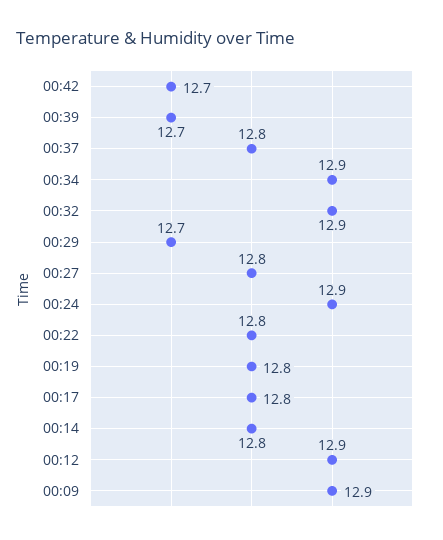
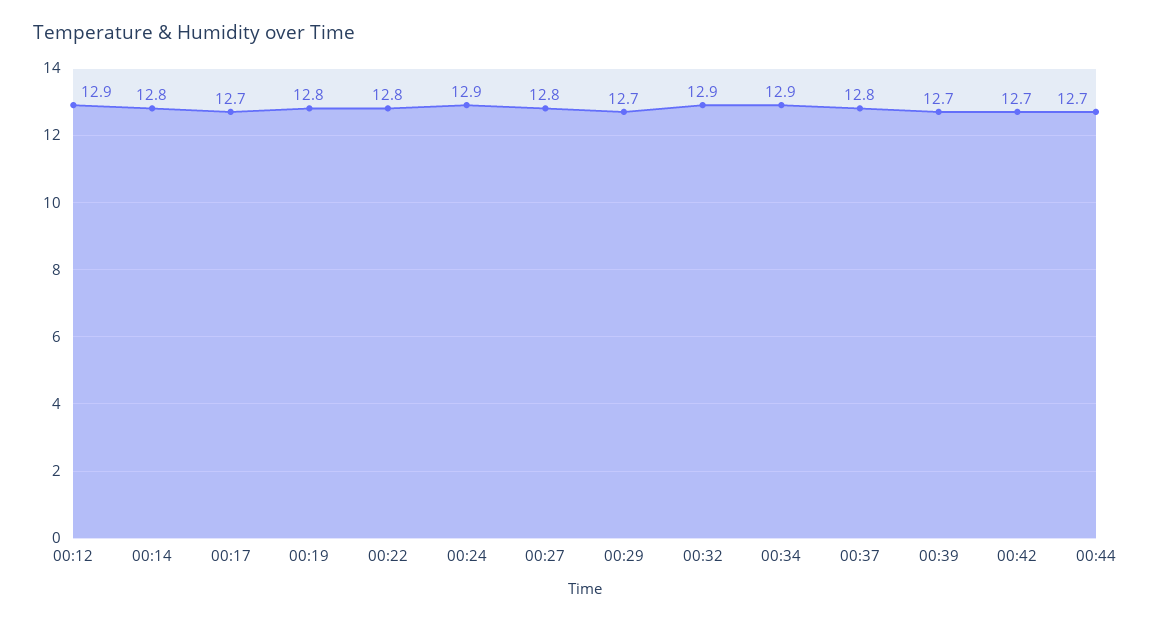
00:17: 12.8 -> 12.7
00:09: 12.9 -> none
00:44: none -> 12.7

